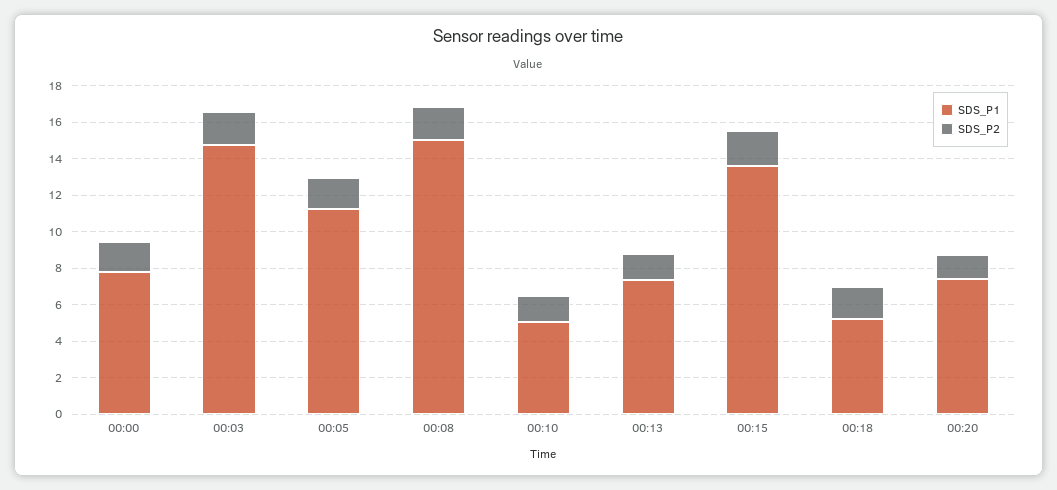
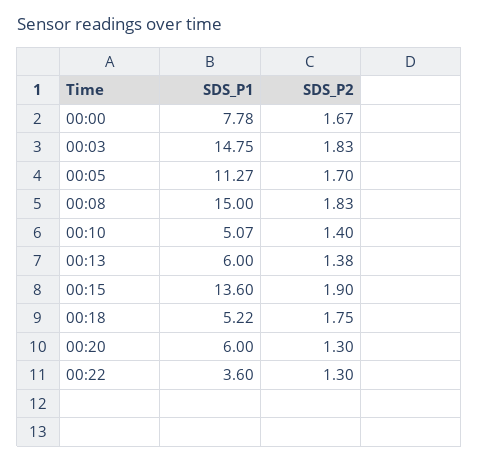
SDS_P1, 00:13: 7.5 -> 6
SDS_P1, 00:20: 7.5 -> 6
SDS_P1, 00:22: none -> 3.6
SDS_P2, 00:22: none -> 1.3

